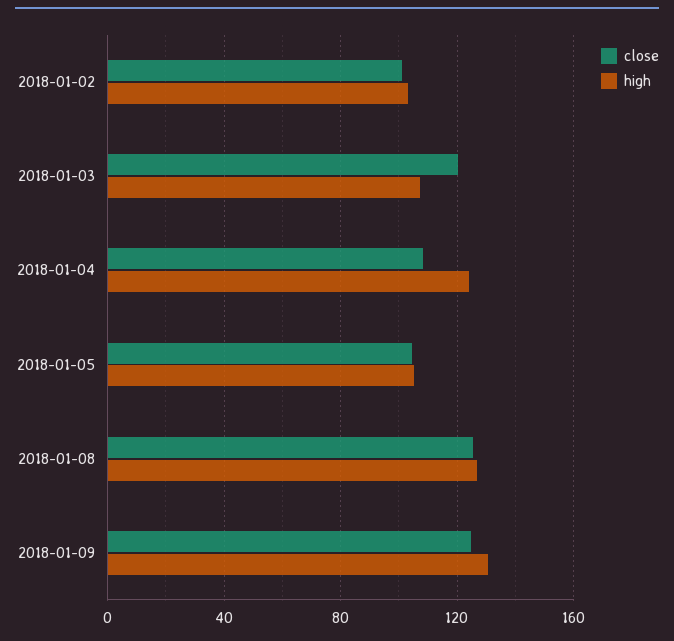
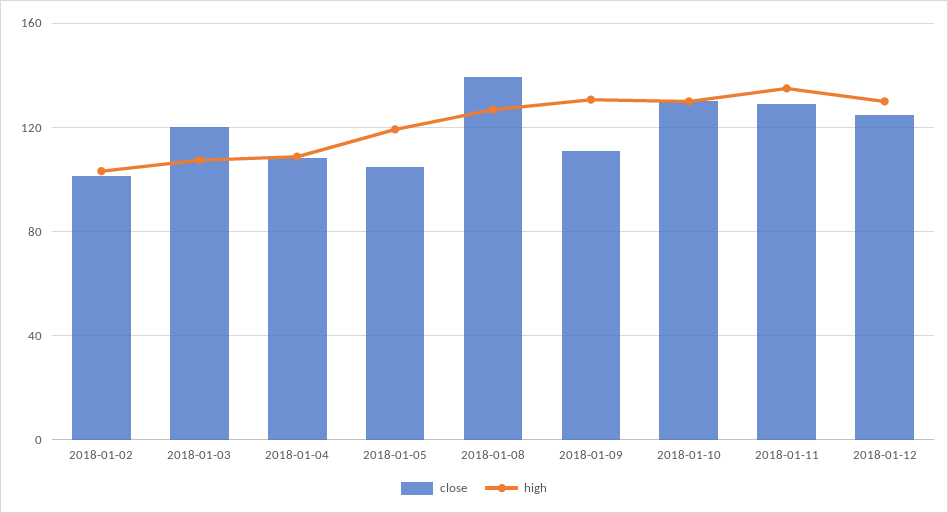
high, 2018-01-04: 125 -> 110
high, 2018-01-05: 105 -> 120
close, 2018-01-08: 125 -> 140
close, 2018-01-09: 125 -> 110
close, 2018-01-10: none -> 130
high, 2018-01-10: none -> 130
close, 2018-01-11: none -> 130
high, 2018-01-11: none -> 135
close, 2018-01-12: none -> 125
high, 2018-01-12: none -> 130

